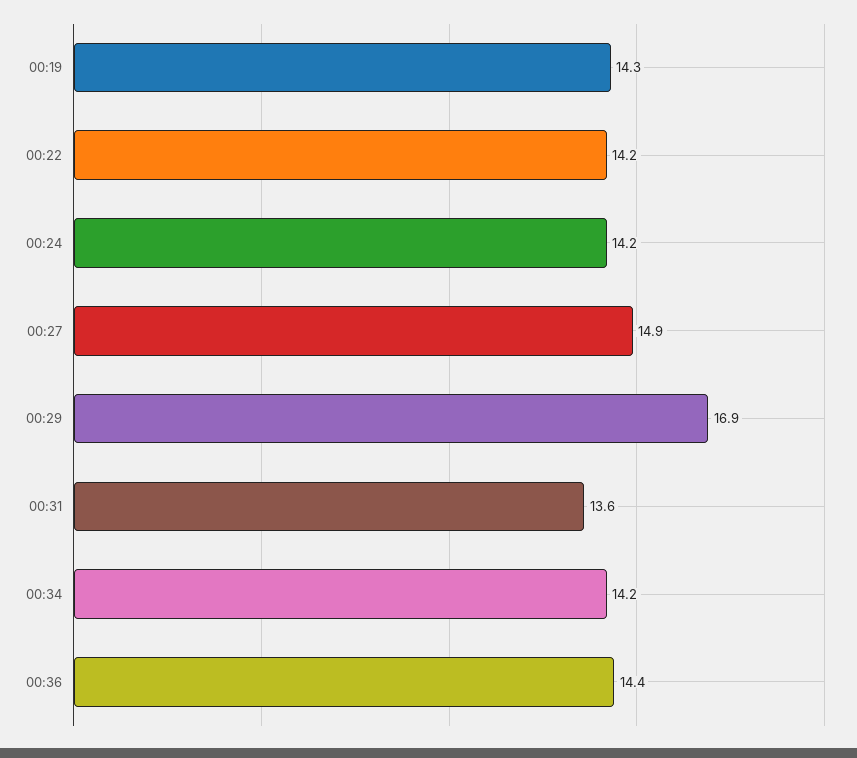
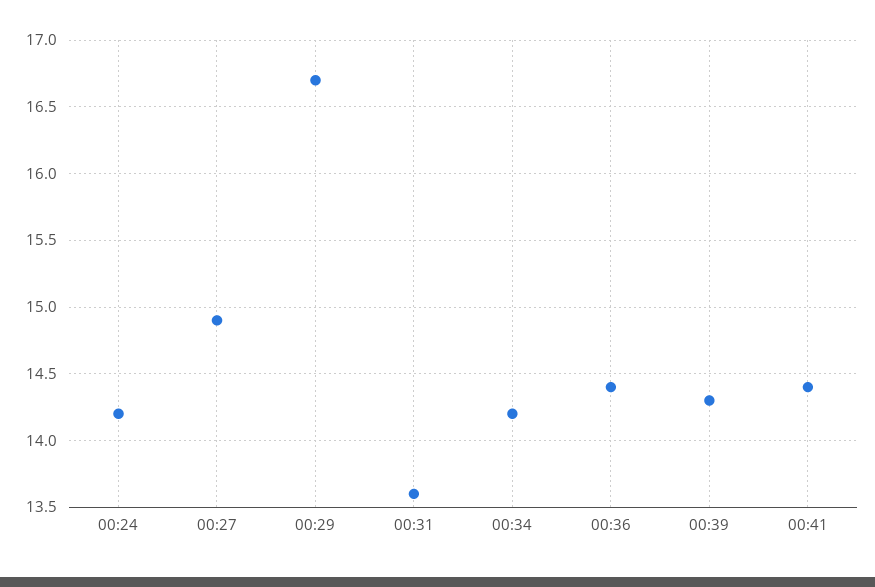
00:19: 14.3 -> none
00:22: 14.2 -> none
00:29: 16.9 -> 16.7
00:39: none -> 14.3
00:41: none -> 14.4

